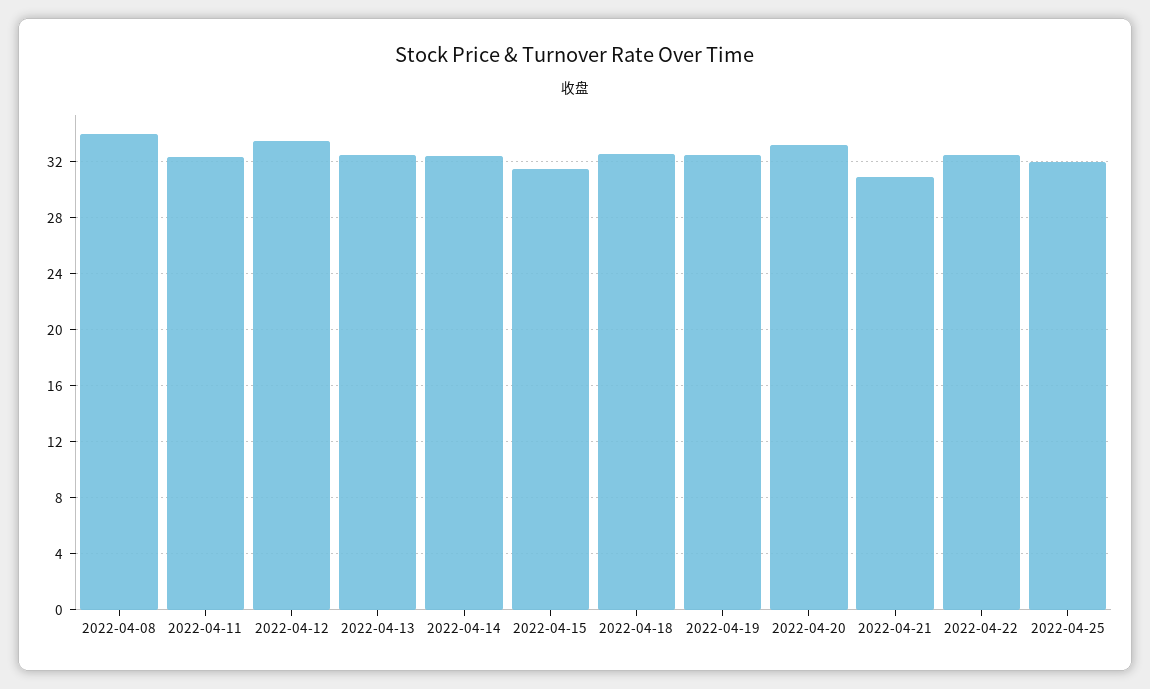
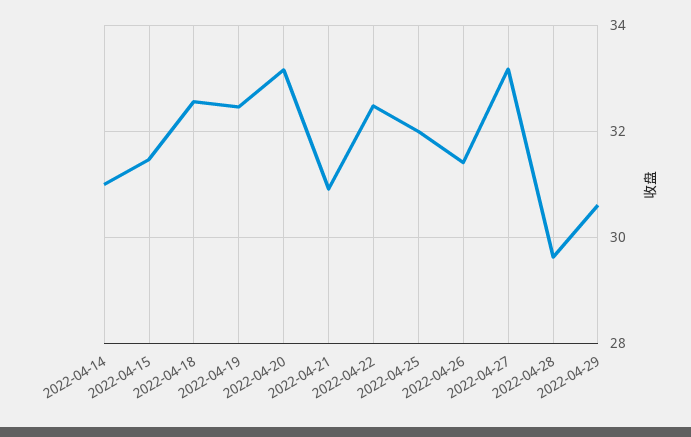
2022-04-08: 34 -> none
2022-04-11: 32.5 -> none
2022-04-12: 33.5 -> none
2022-04-13: 32.5 -> none
2022-04-14: 32.5 -> 31
2022-04-26: none -> 31.4
2022-04-27: none -> 33.2
2022-04-28: none -> 29.6
2022-04-29: none -> 30.6

